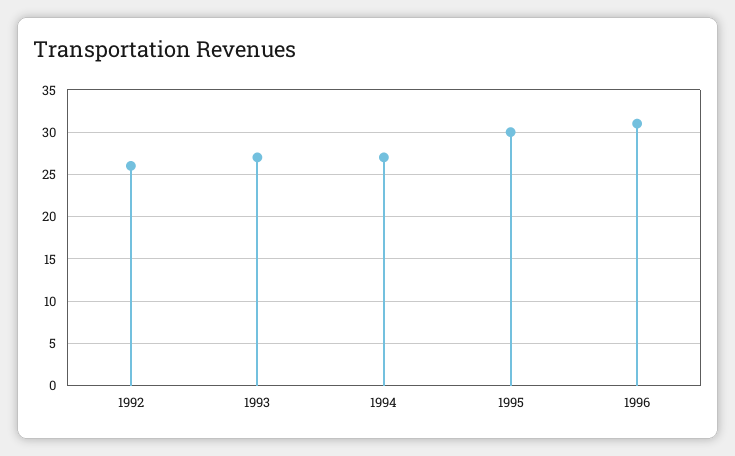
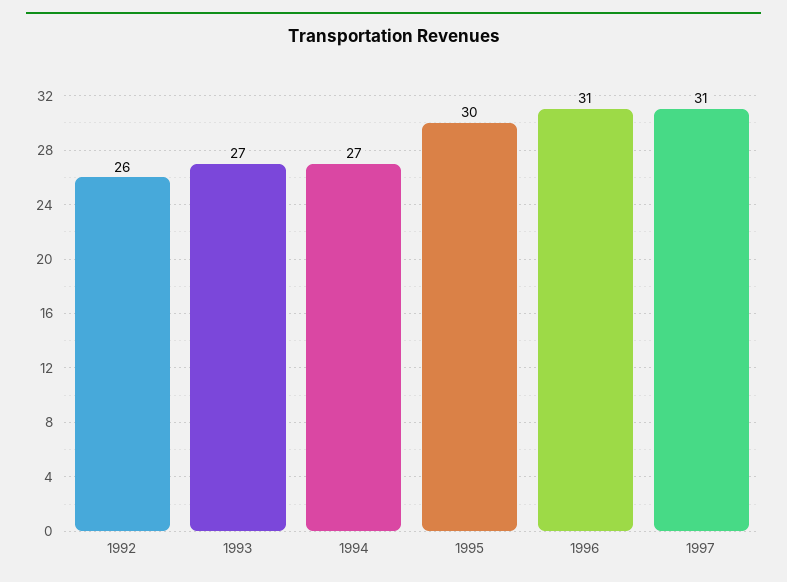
1997: none -> 31

